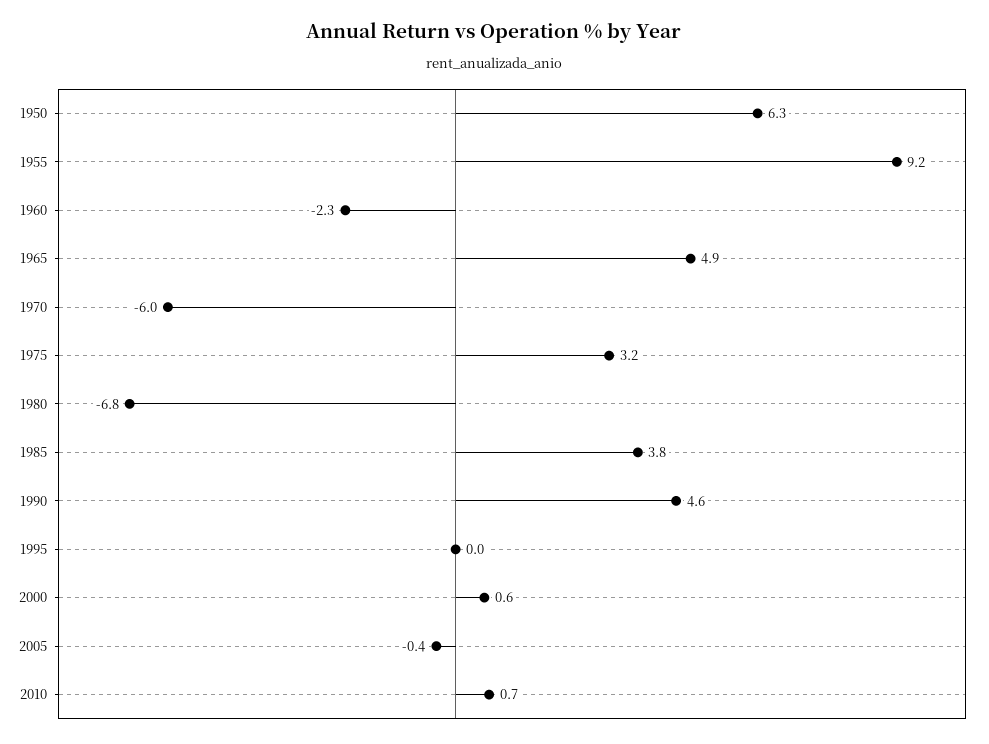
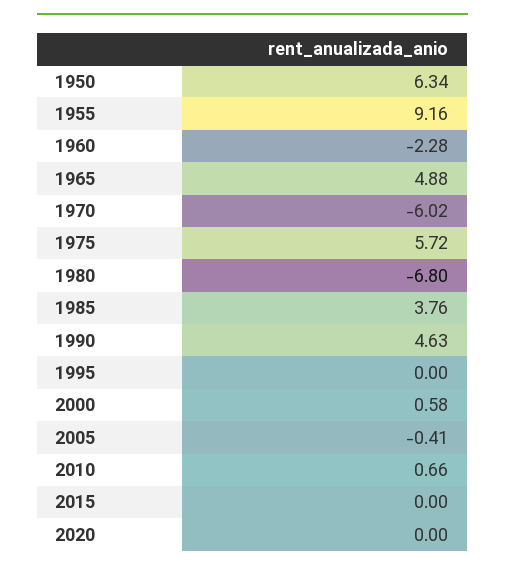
1975: 3.2 -> 5.72
2015: none -> 0
2020: none -> 0

